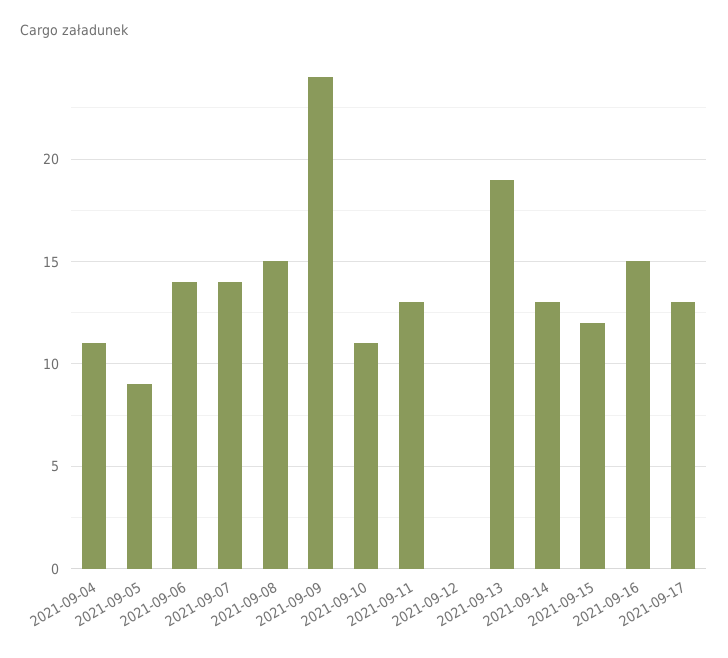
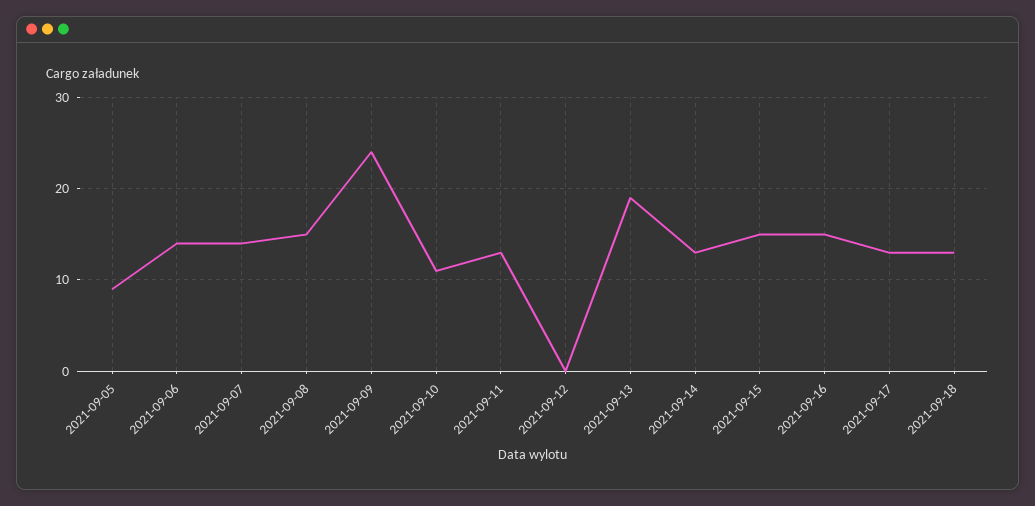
2021-09-04: 11 -> none
2021-09-15: 12 -> 15
2021-09-18: none -> 13

